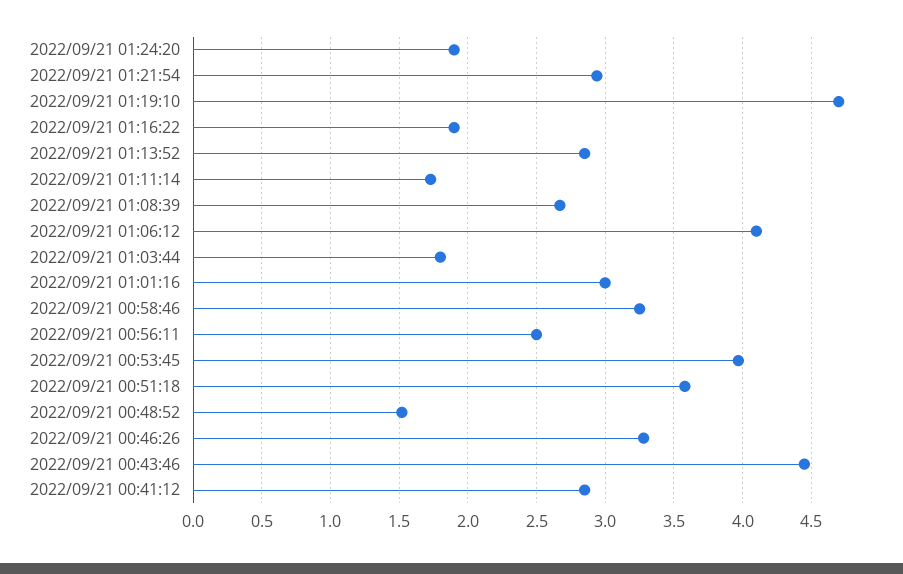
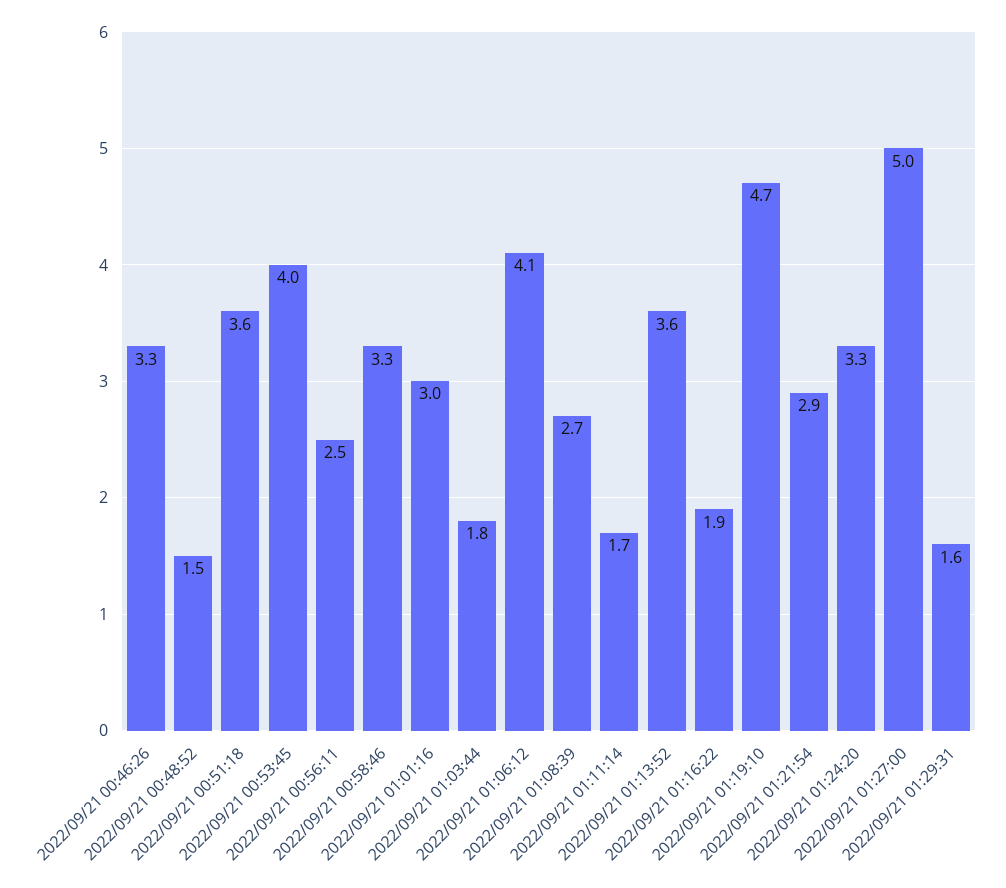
2022/09/21 01:24:20: 1.9 -> 3.3
2022/09/21 01:13:52: 2.85 -> 3.6
2022/09/21 00:43:46: 4.45 -> none
2022/09/21 00:41:12: 2.85 -> none
2022/09/21 01:27:00: none -> 5
2022/09/21 01:29:31: none -> 1.6

